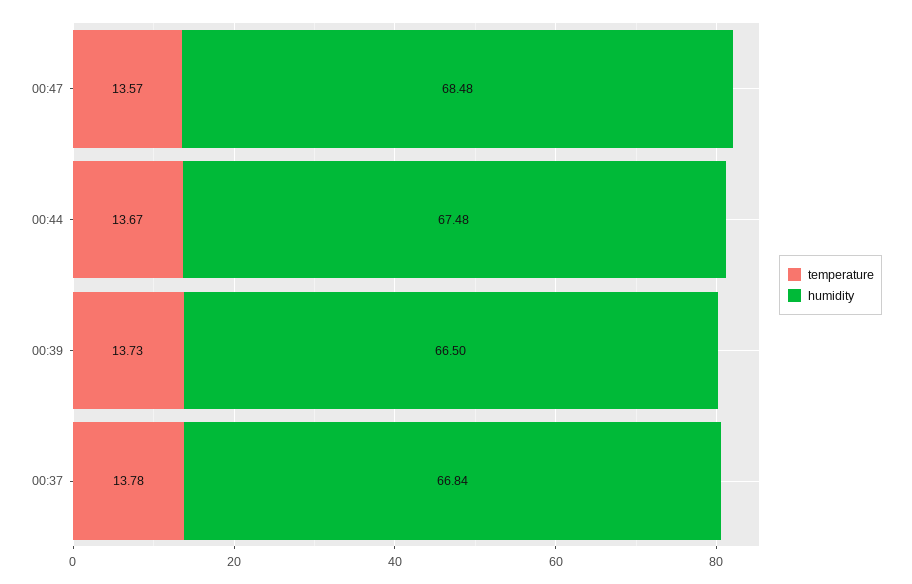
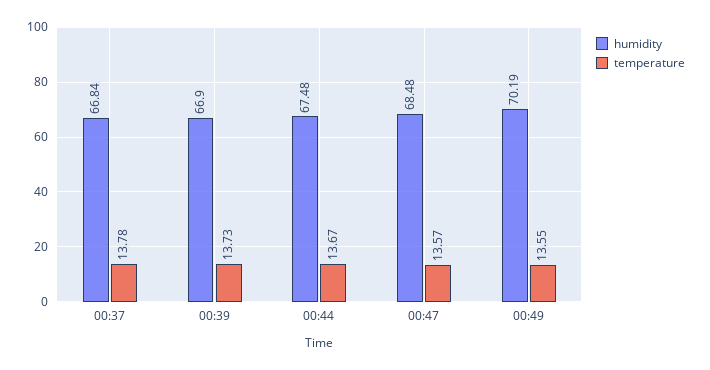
humidity, 00:39: 66.5 -> 66.9
humidity, 00:49: none -> 70.19
temperature, 00:49: none -> 13.55

